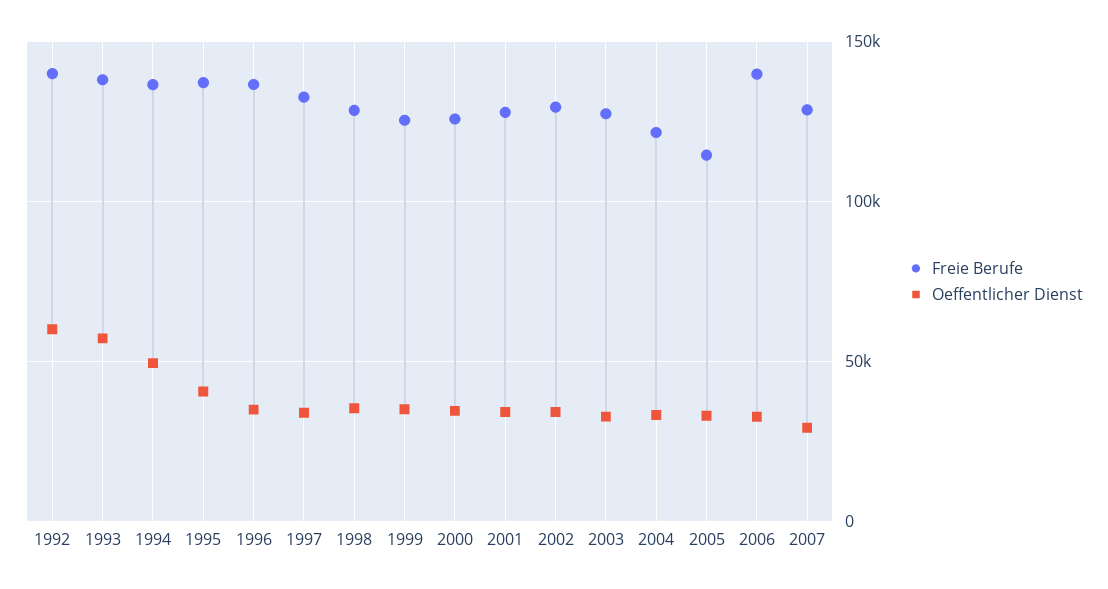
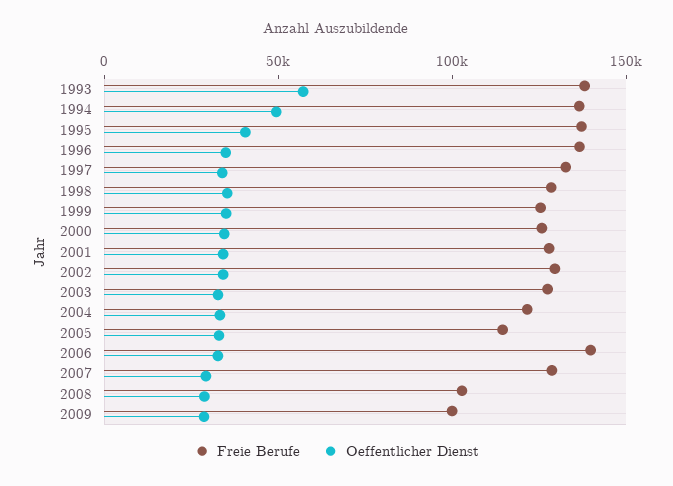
Freie Berufe, 1992: 140000 -> none
Oeffentlicher Dienst, 1992: 60000 -> none
Freie Berufe, 2008: none -> 100000
Oeffentlicher Dienst, 2008: none -> 30000
Freie Berufe, 2009: none -> 100000
Oeffentlicher Dienst, 2009: none -> 30000

